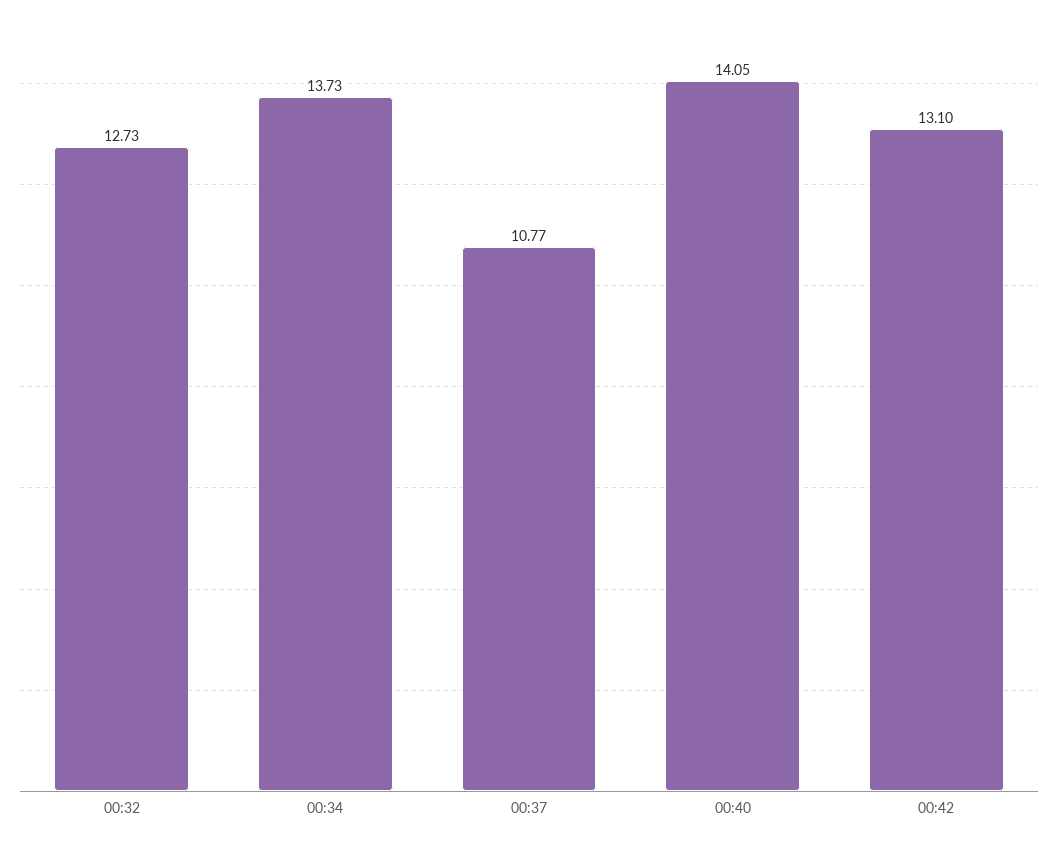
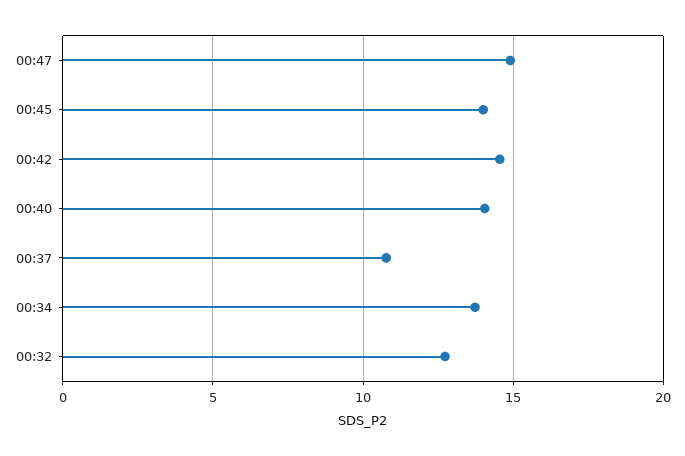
00:42: 13.1 -> 14.5
00:47: none -> 15
00:45: none -> 14

